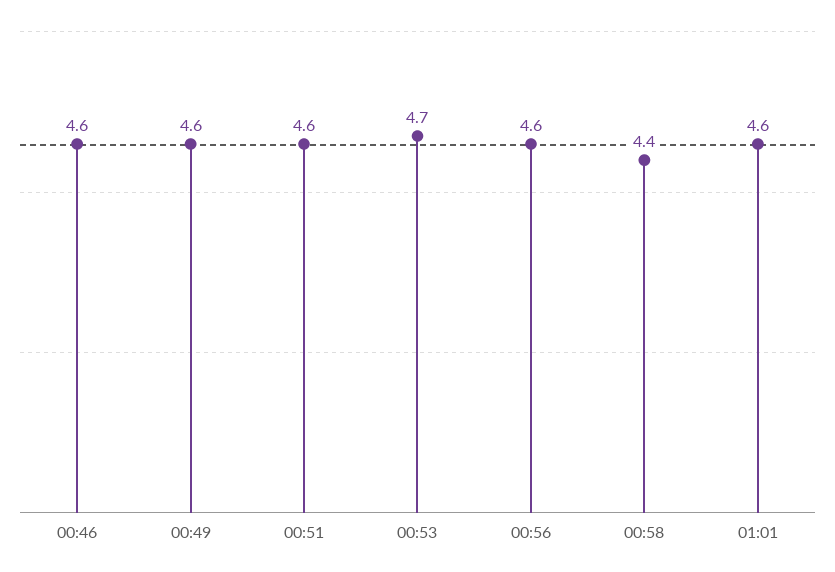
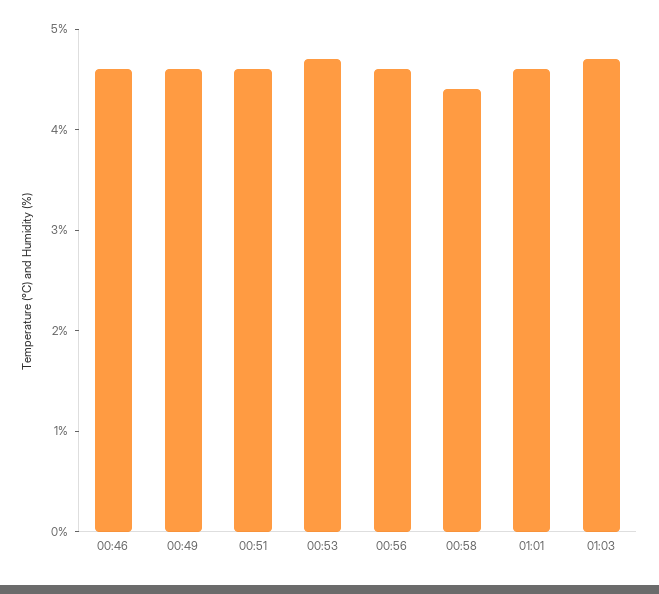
01:03: none -> 4.7

